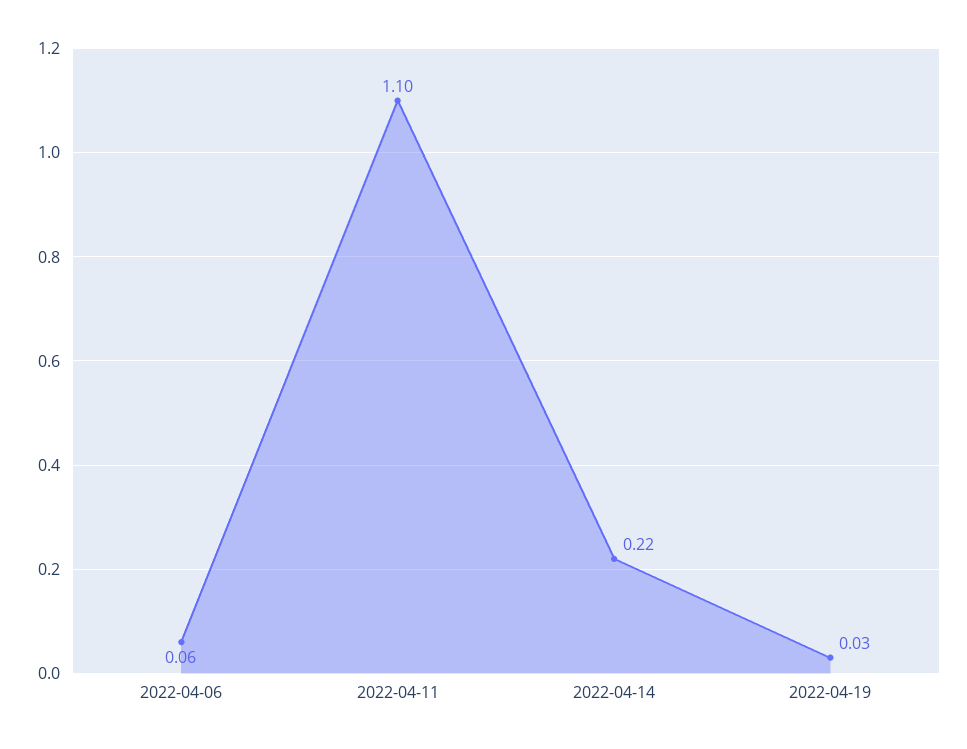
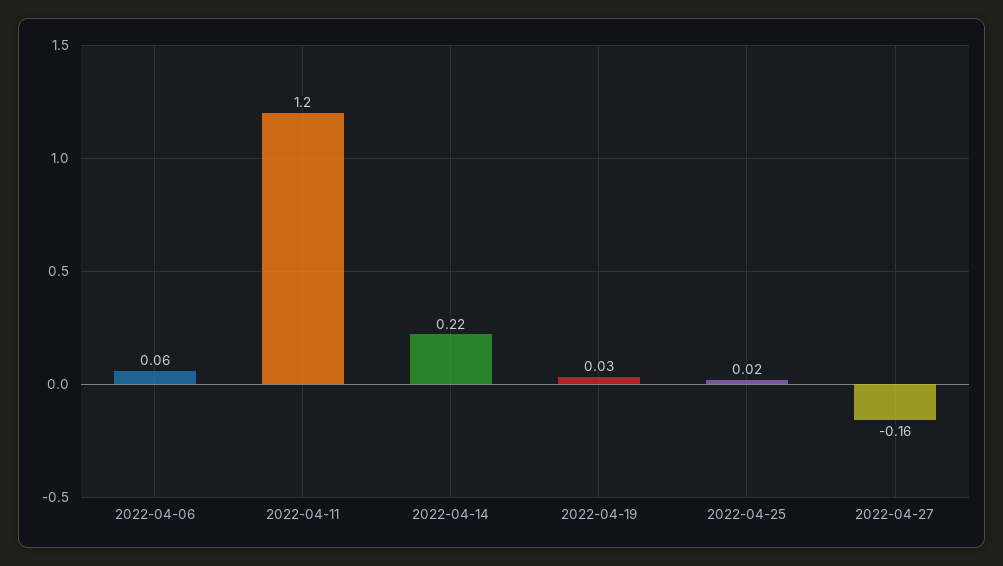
2022-04-11: 1.1 -> 1.2
2022-04-25: none -> 0.02
2022-04-27: none -> -0.16

